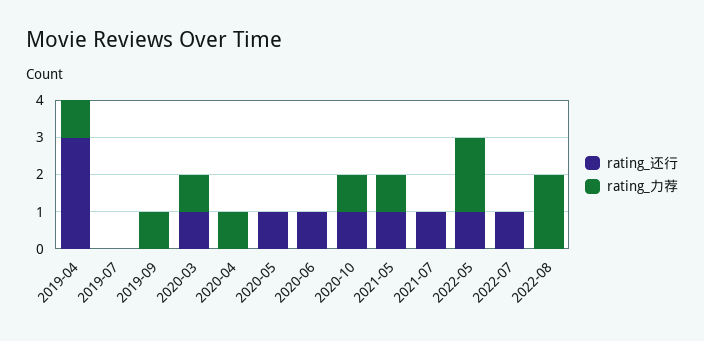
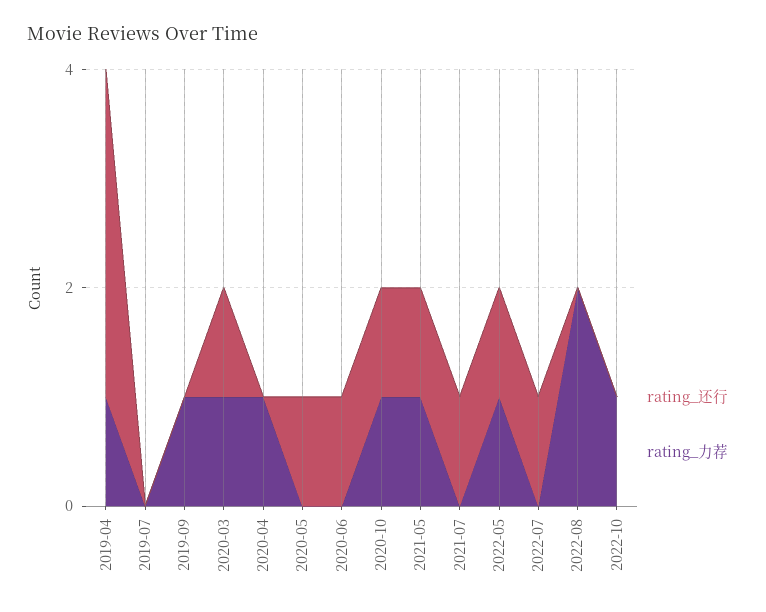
rating_力荐, 2022-05: 2 -> 1
rating_还行, 2022-10: none -> 0
rating_力荐, 2022-10: none -> 1

